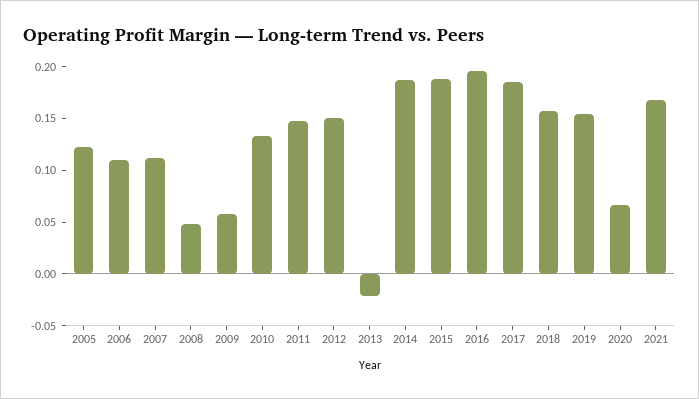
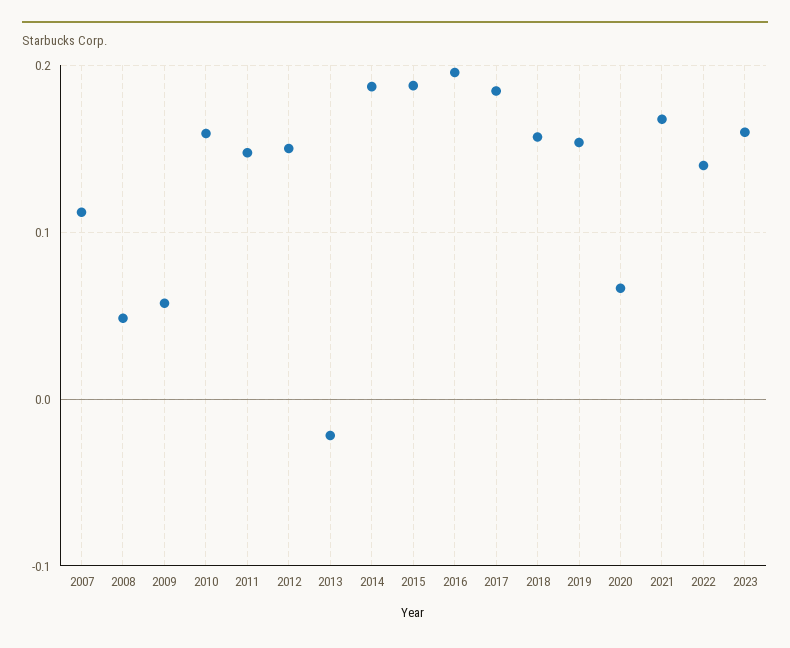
2005: 0.12 -> none
2006: 0.11 -> none
2010: 0.13 -> 0.16
2022: none -> 0.14
2023: none -> 0.16

